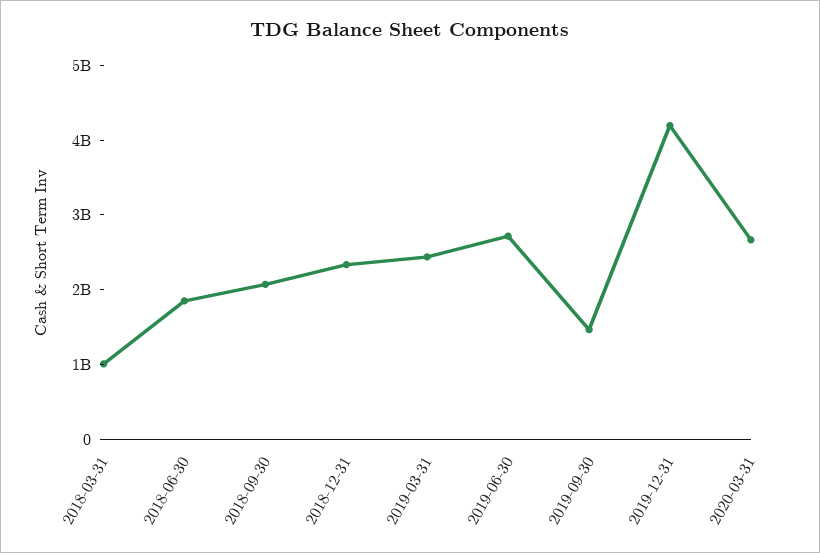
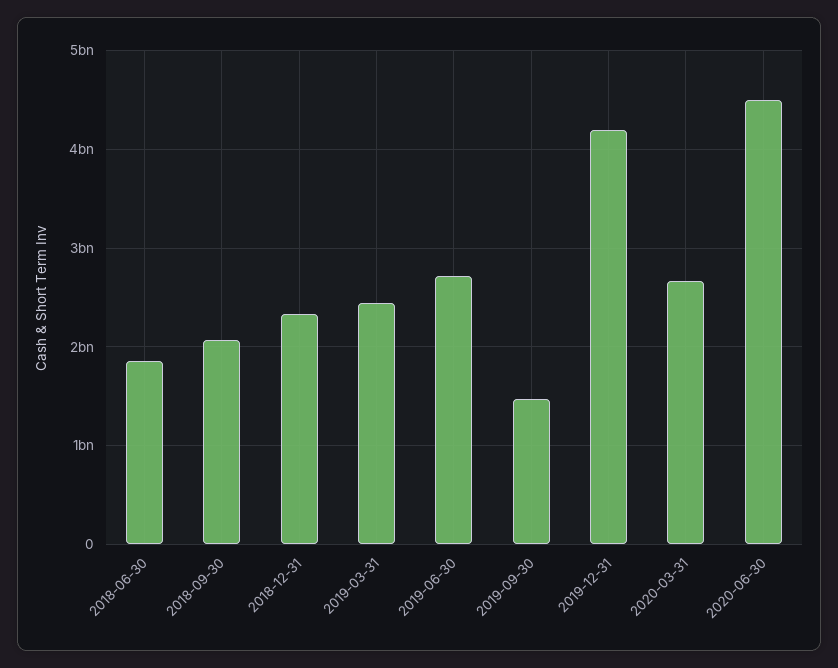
2018-03-31: 1000000000 -> none
2020-06-30: none -> 4500000000

